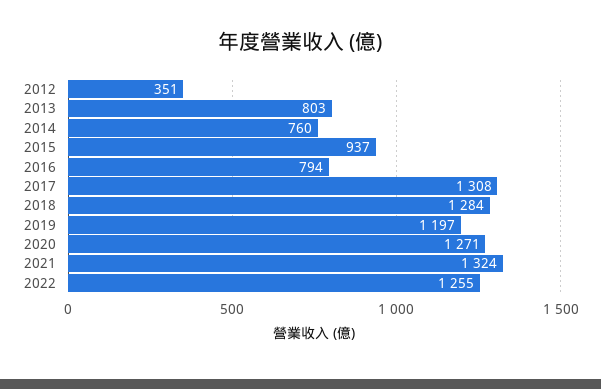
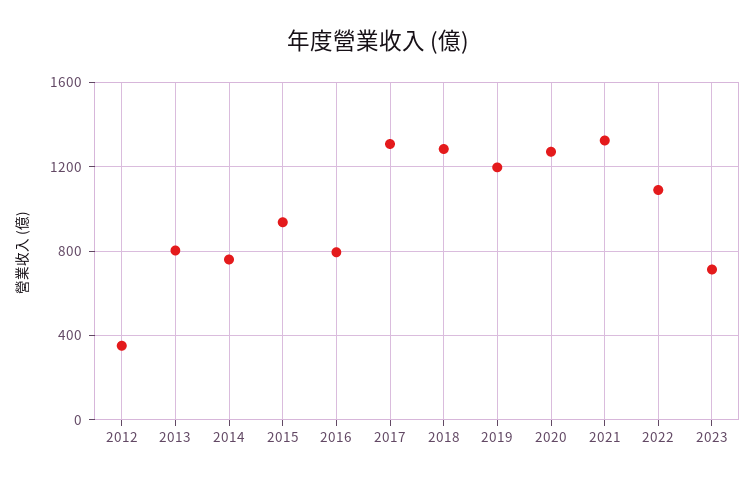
2022: 1255 -> 1100
2023: none -> 700

